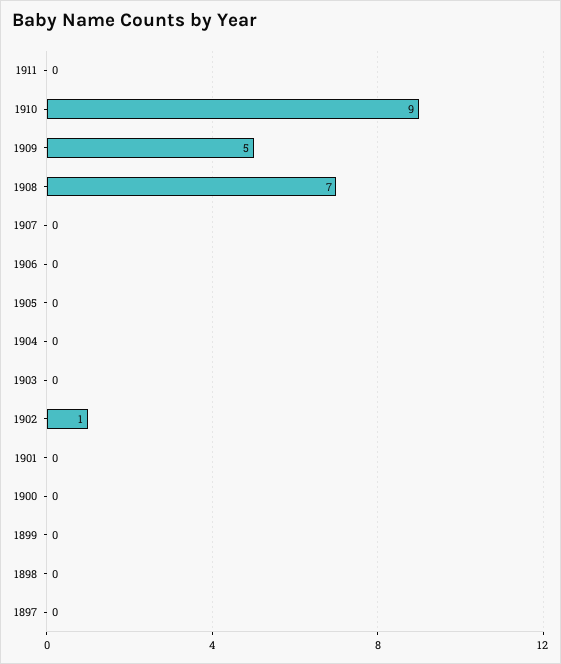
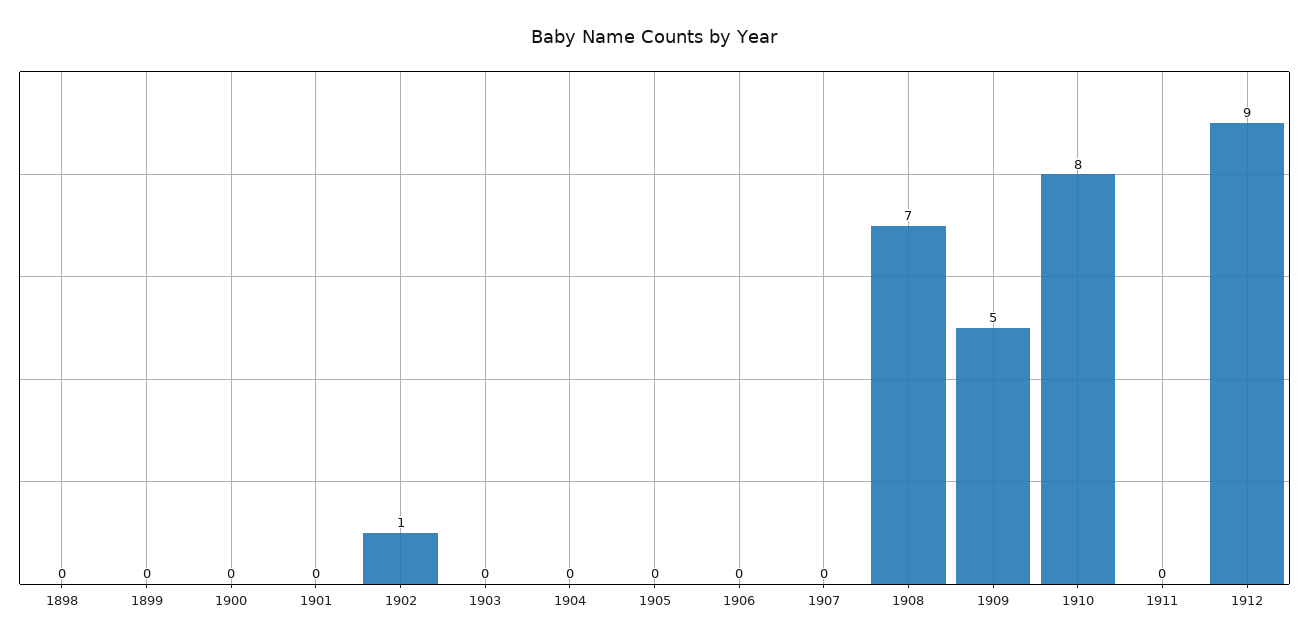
1910: 9 -> 8
1897: 0 -> none
1912: none -> 9

